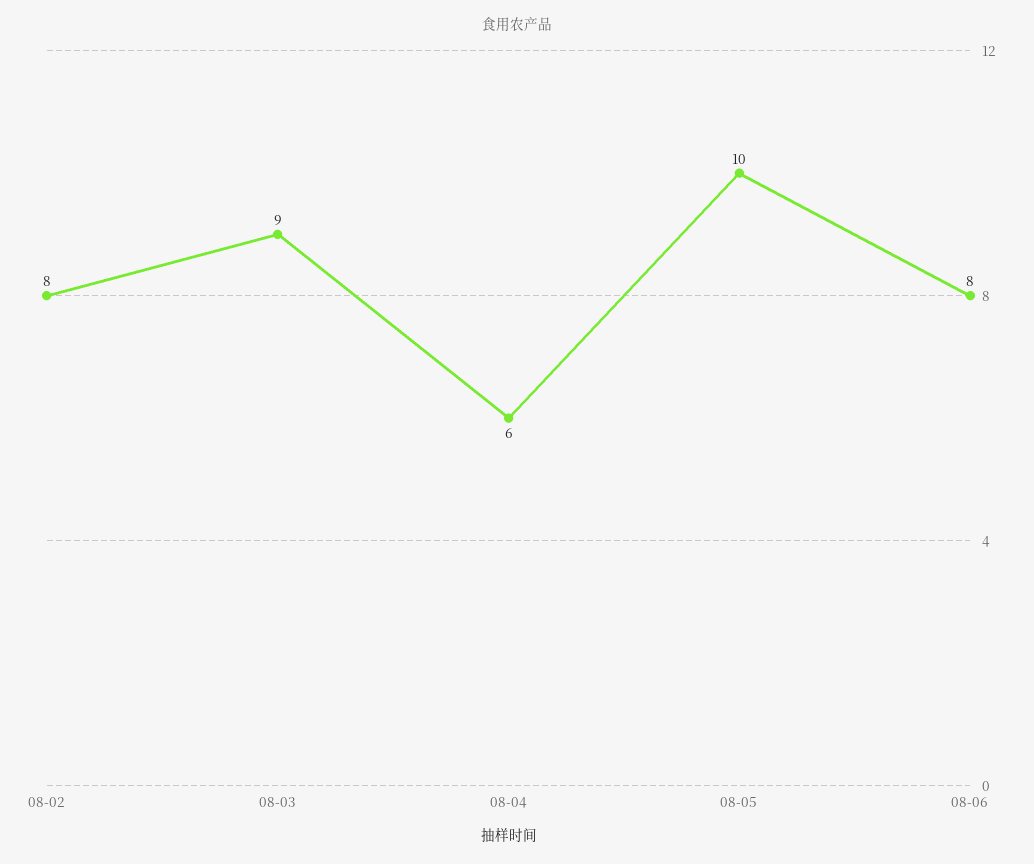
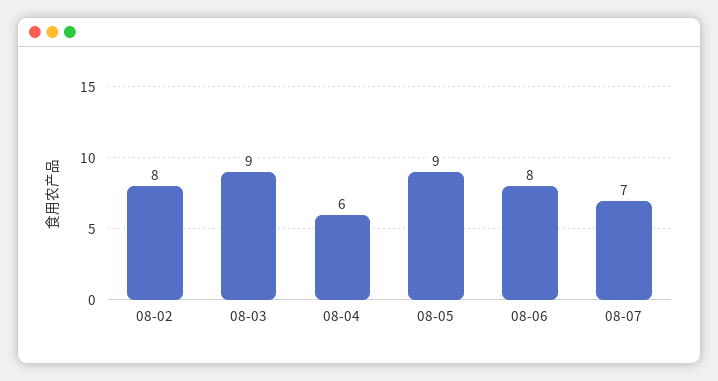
08-05: 10 -> 9
08-07: none -> 7

